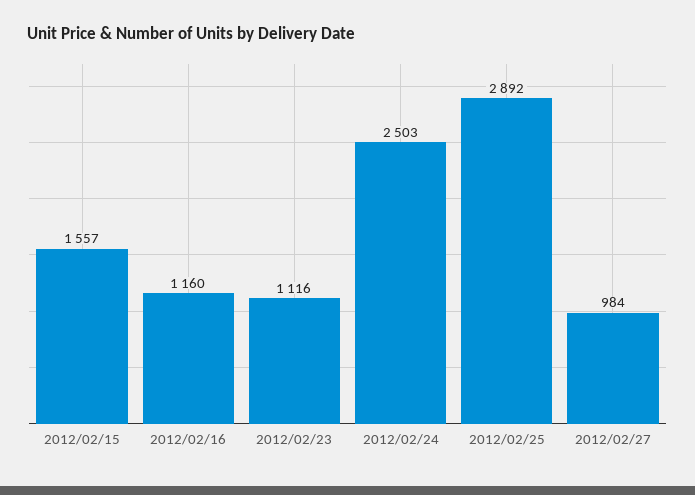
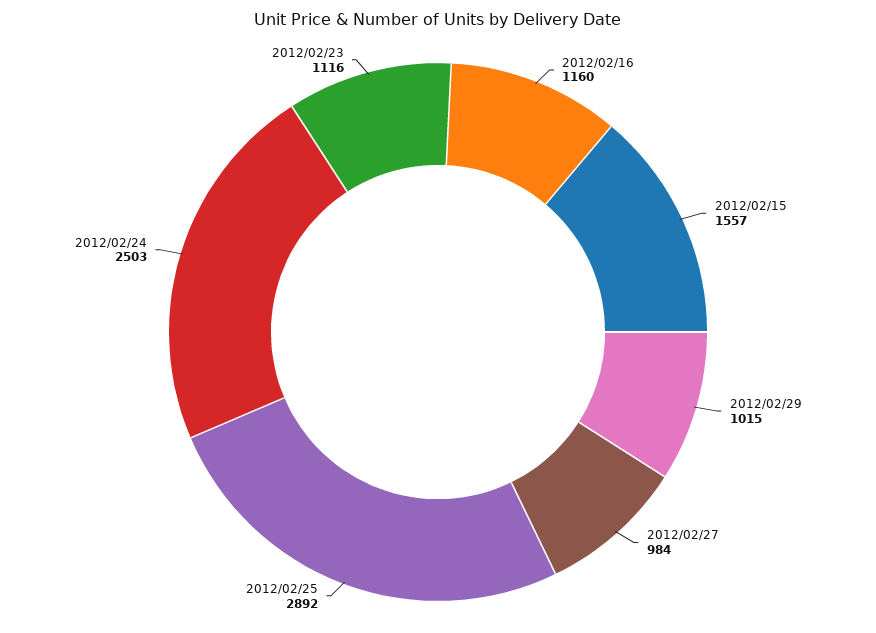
2012/02/29: none -> 1015

